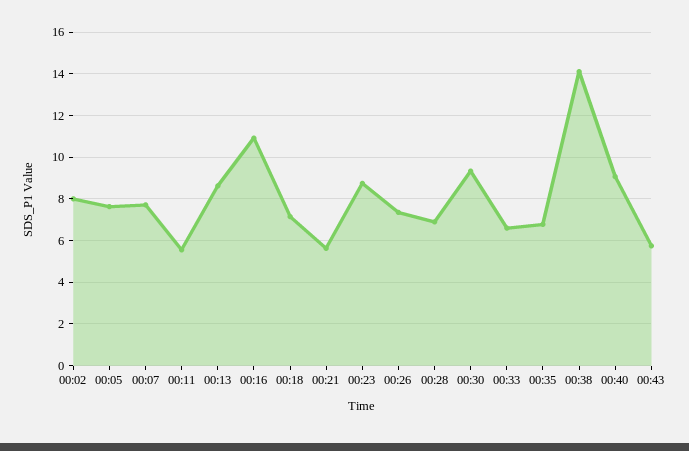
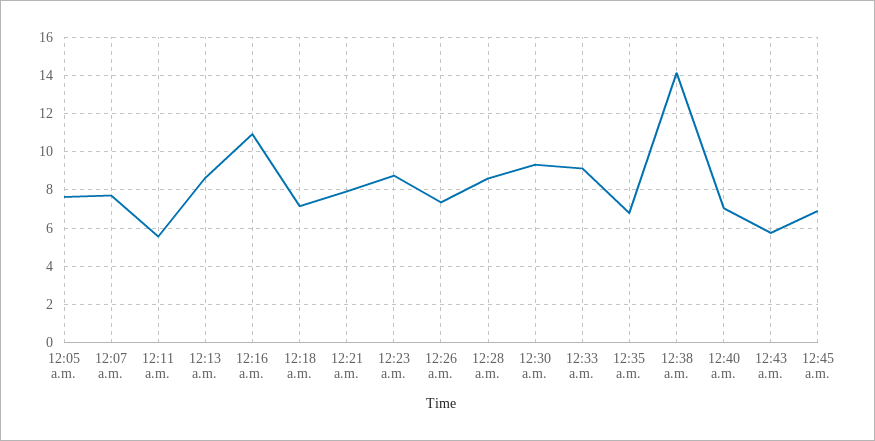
00:02: 8 -> none
00:21: 5.5 -> 8
00:28: 7 -> 8.5
00:33: 6.5 -> 9
00:40: 9 -> 7
12:45 a.m.: none -> 7

